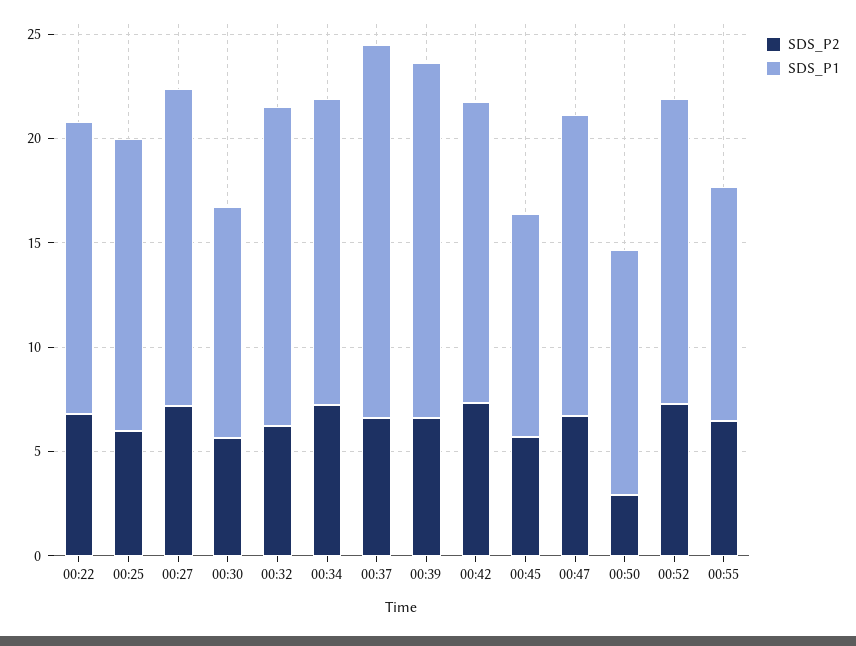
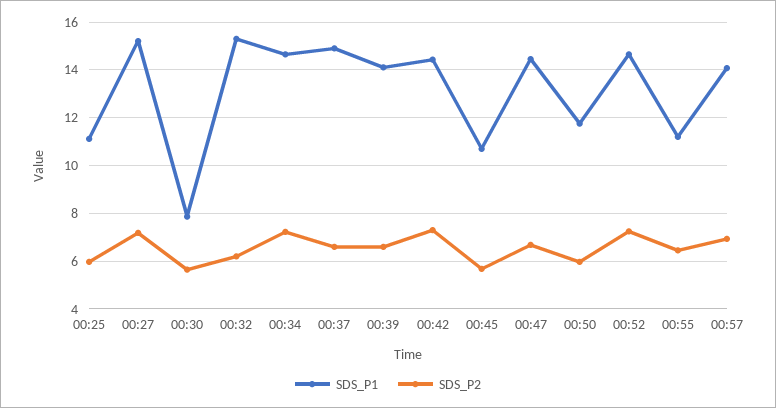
SDS_P2, 00:22: 7 -> none
SDS_P1, 00:22: 14 -> none
SDS_P1, 00:25: 14 -> 11
SDS_P1, 00:30: 11 -> 8
SDS_P1, 00:37: 18 -> 15
SDS_P1, 00:39: 17 -> 14
SDS_P2, 00:50: 3 -> 6
SDS_P1, 00:57: none -> 14
SDS_P2, 00:57: none -> 7

